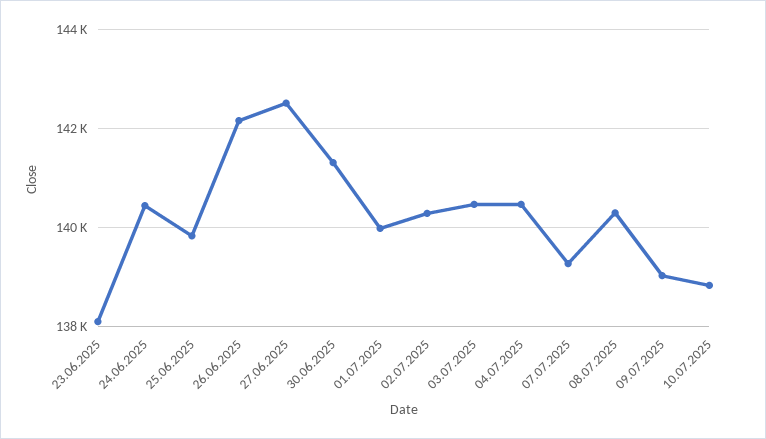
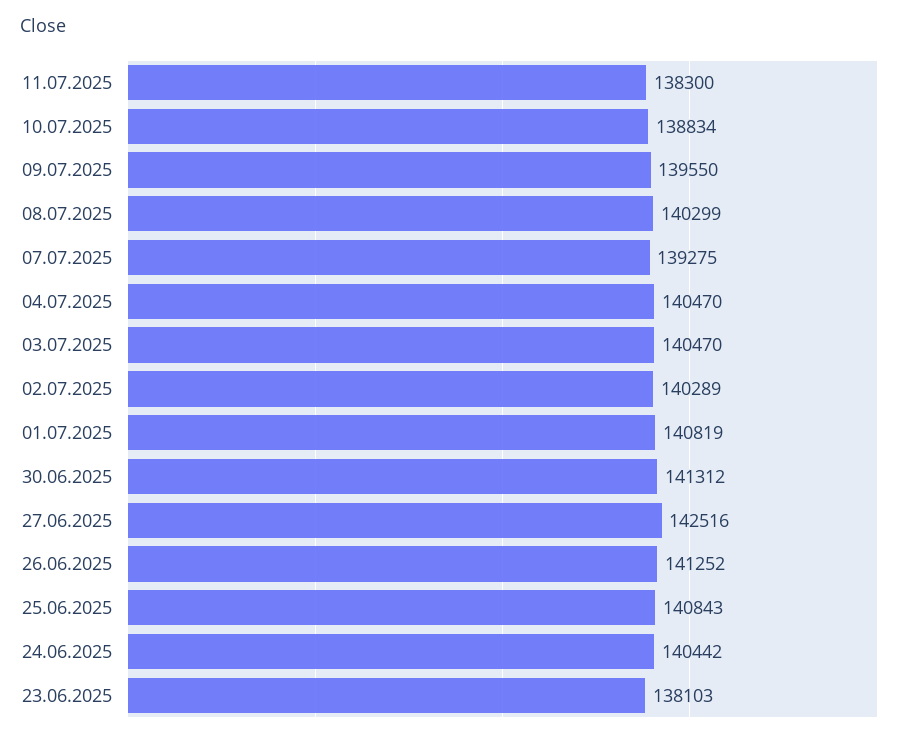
25.06.2025: 139800 -> 140843
26.06.2025: 142200 -> 141252
01.07.2025: 140000 -> 140819
09.07.2025: 139000 -> 139550
11.07.2025: none -> 138300

